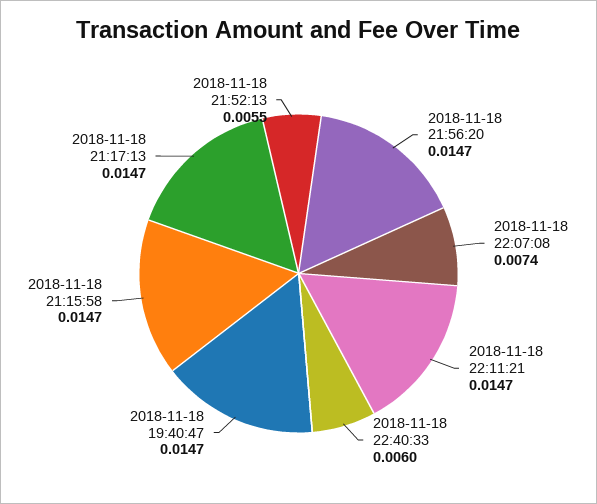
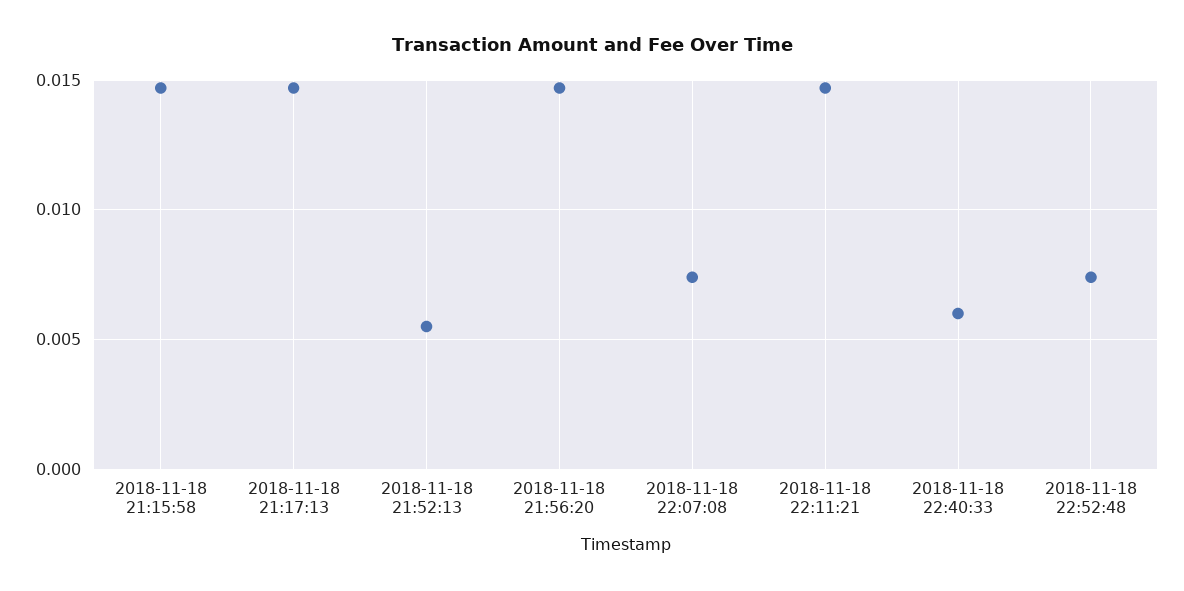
2018-11-18 19:40:47: 0.0147 -> none
2018-11-18 22:52:48: none -> 0.0075

